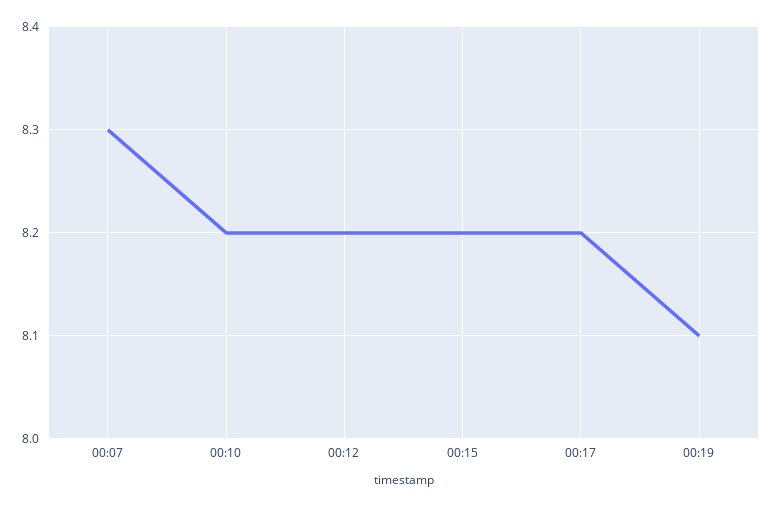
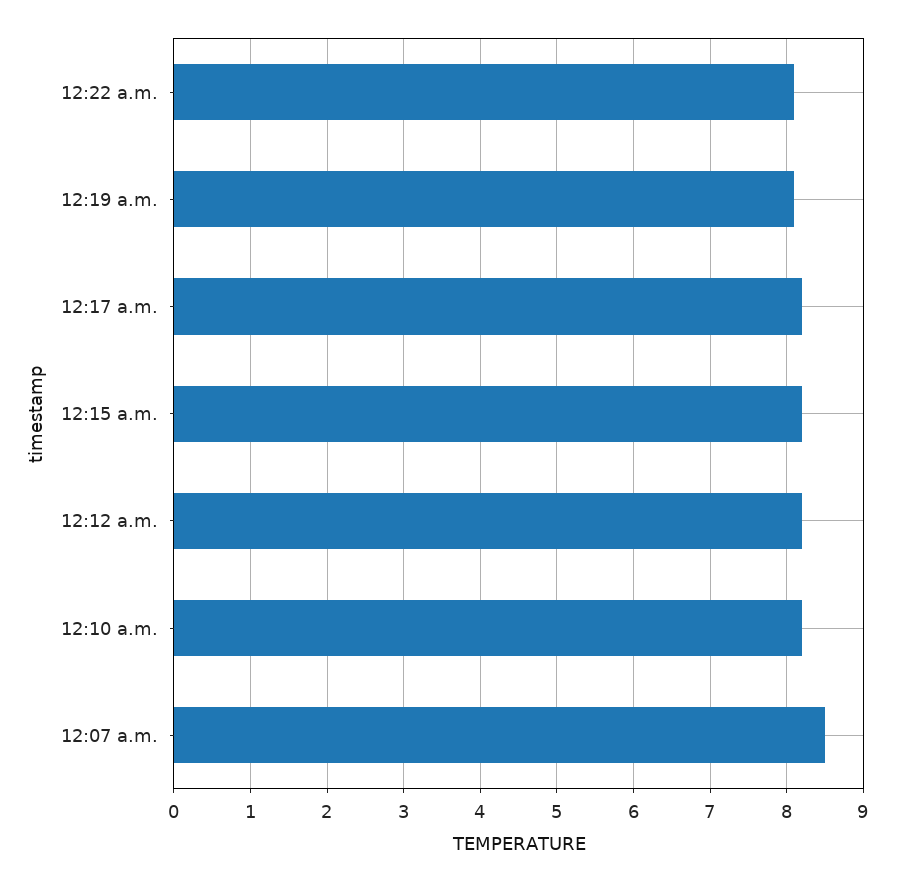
00:07: 8.3 -> 8.5
12:22 a.m.: none -> 8.1

